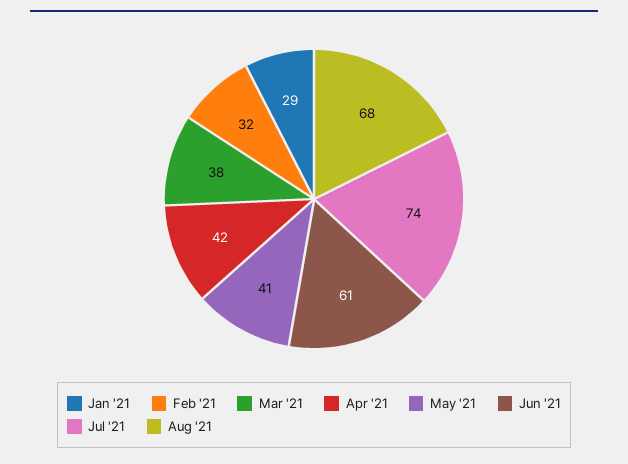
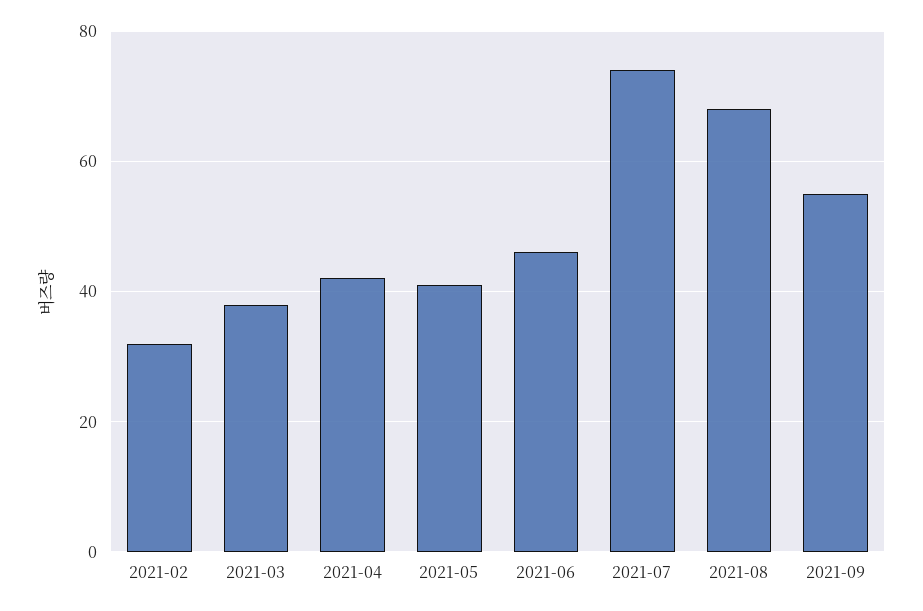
Jan '21: 29 -> none
Jun '21: 61 -> 45
2021-09: none -> 55

